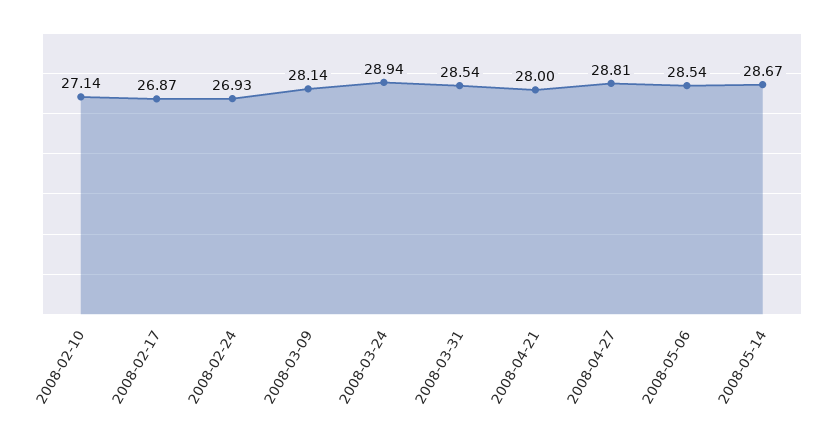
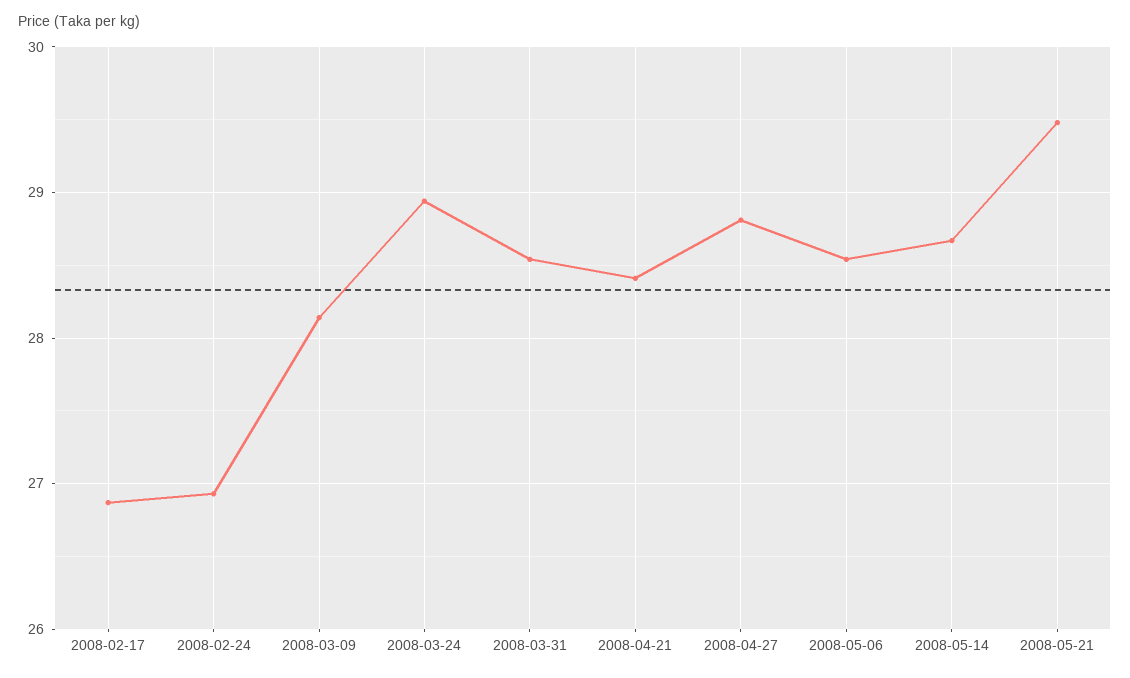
2008-02-10: 27.14 -> none
2008-04-21: 28 -> 28.4
2008-05-21: none -> 29.5

